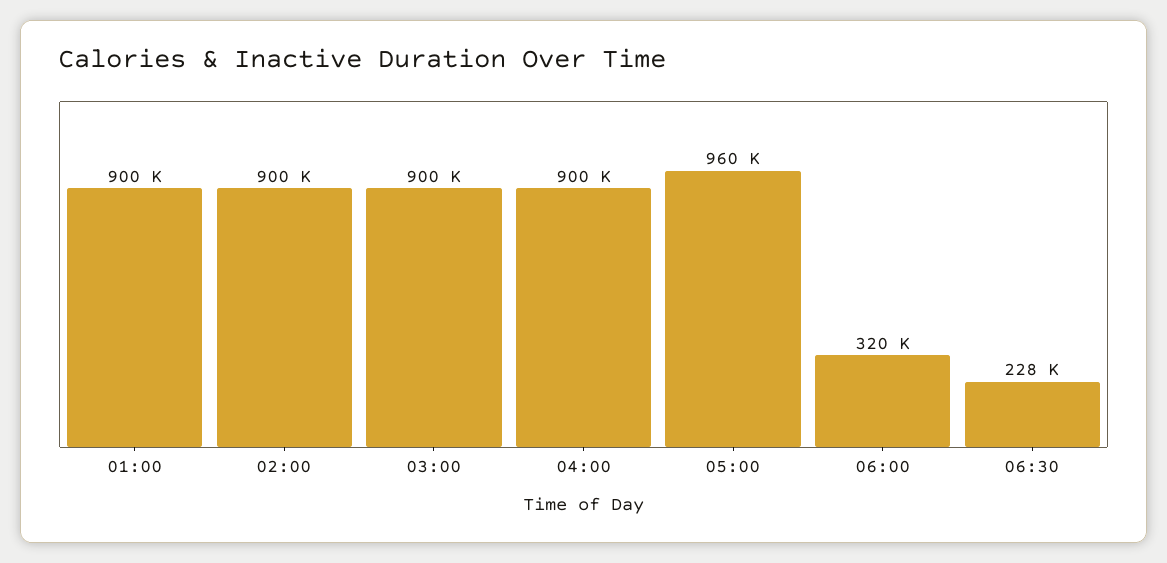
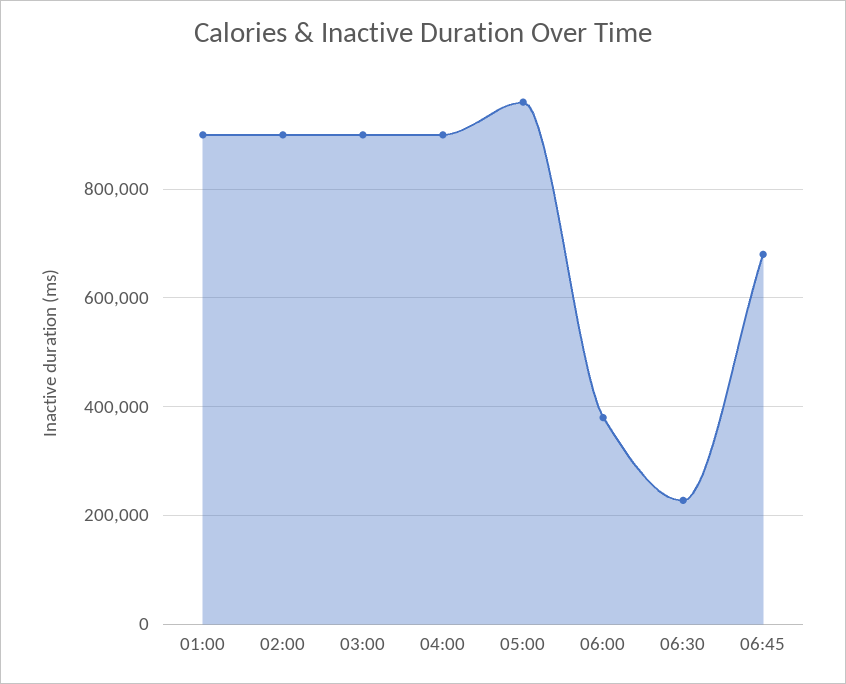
06:00: 320000 -> 380000
06:45: none -> 680000

